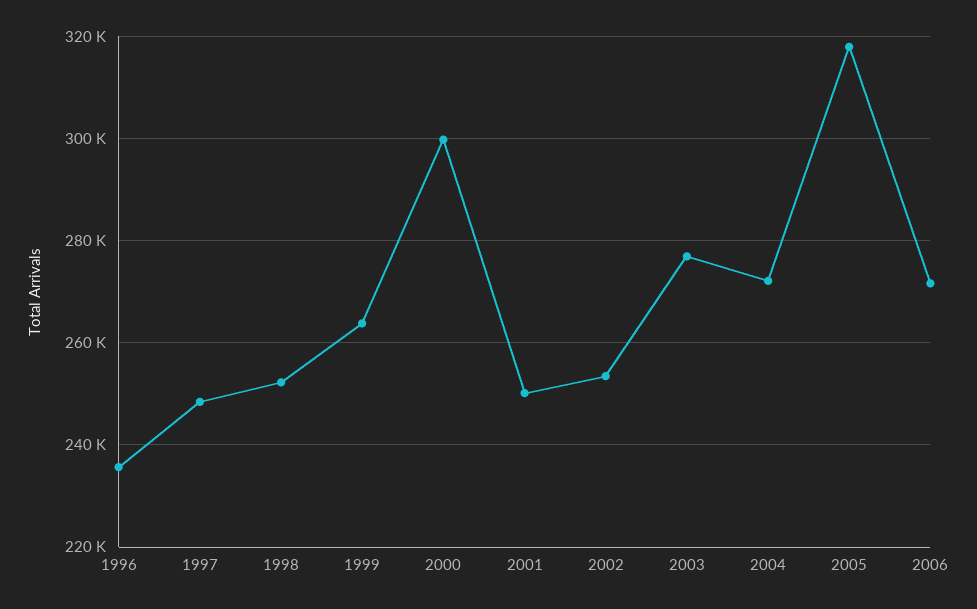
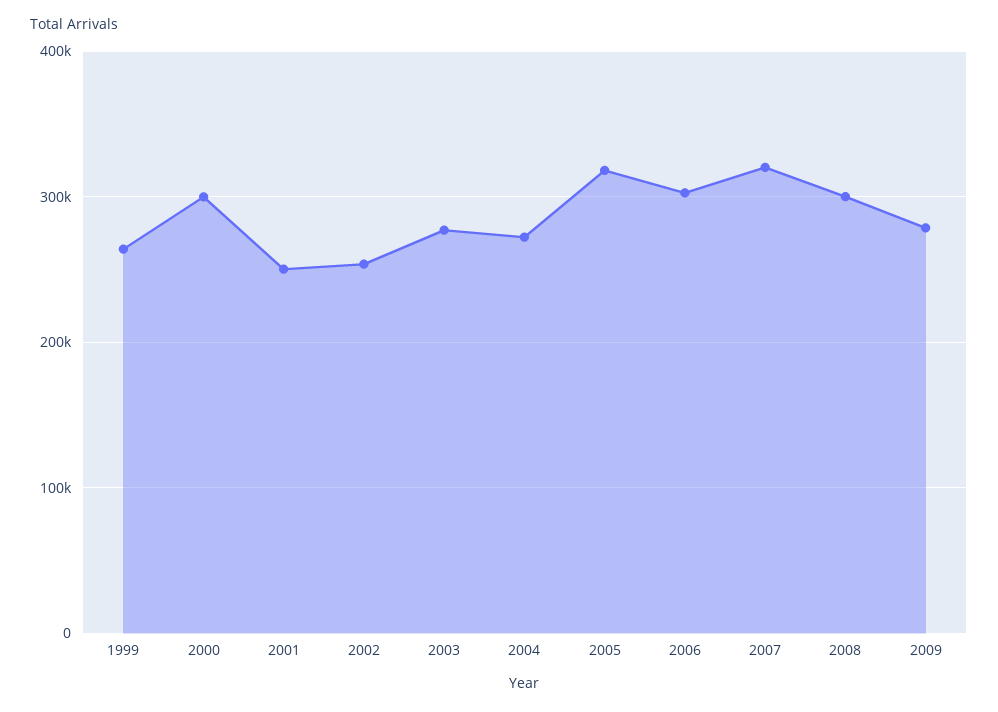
1996: 236000 -> none
1997: 248000 -> none
1998: 252000 -> none
2006: 272000 -> 300000
2007: none -> 320000
2008: none -> 300000
2009: none -> 280000

